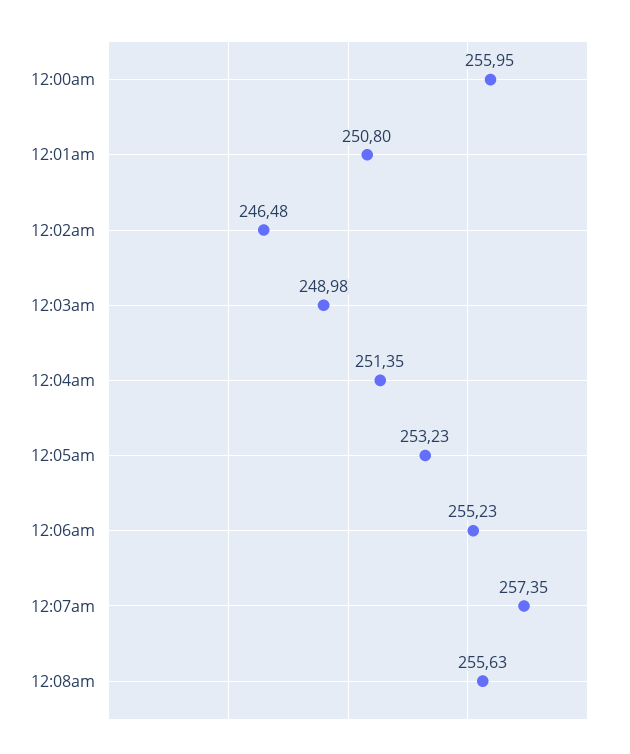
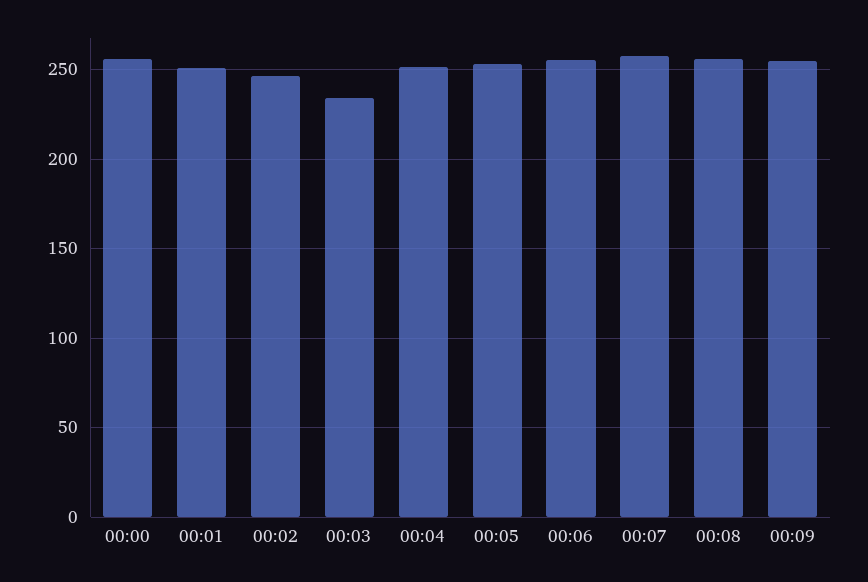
12:03am: 248.98 -> 235
00:09: none -> 255

